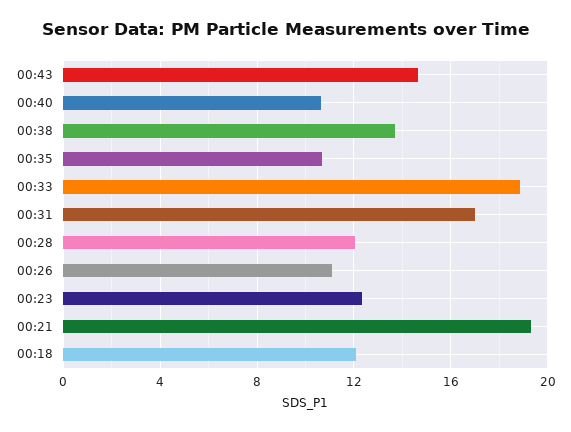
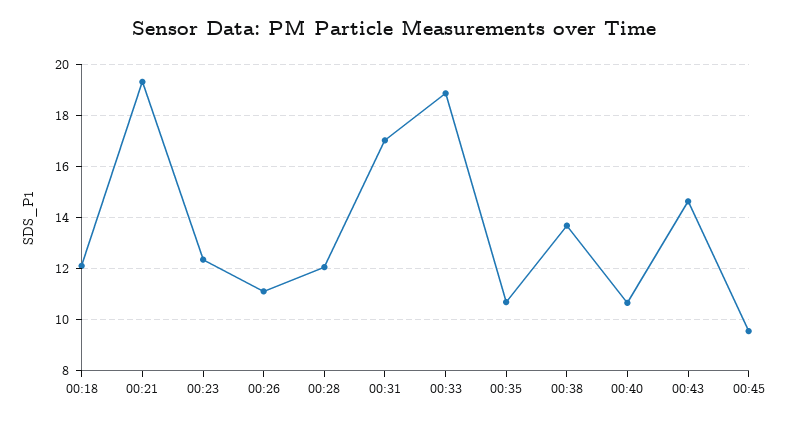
00:45: none -> 9.5

